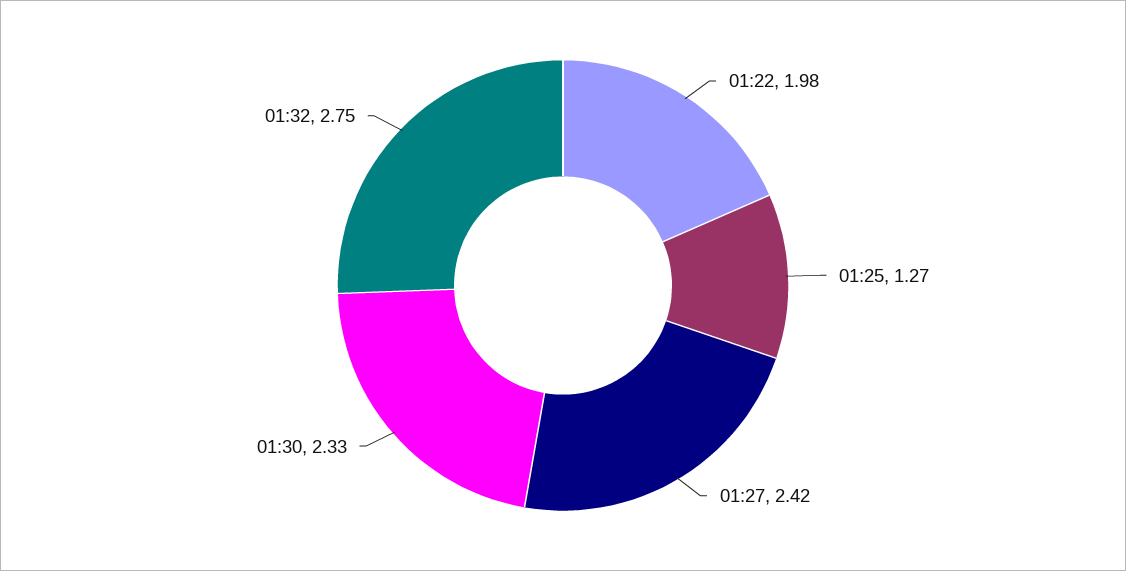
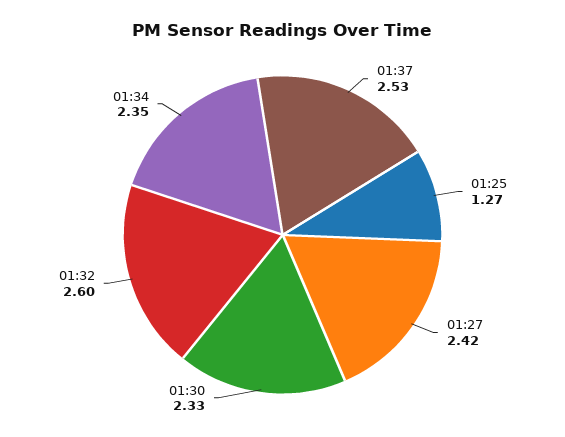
01:22: 1.98 -> none
01:32: 2.75 -> 2.6
01:37: none -> 2.53
01:34: none -> 2.35

